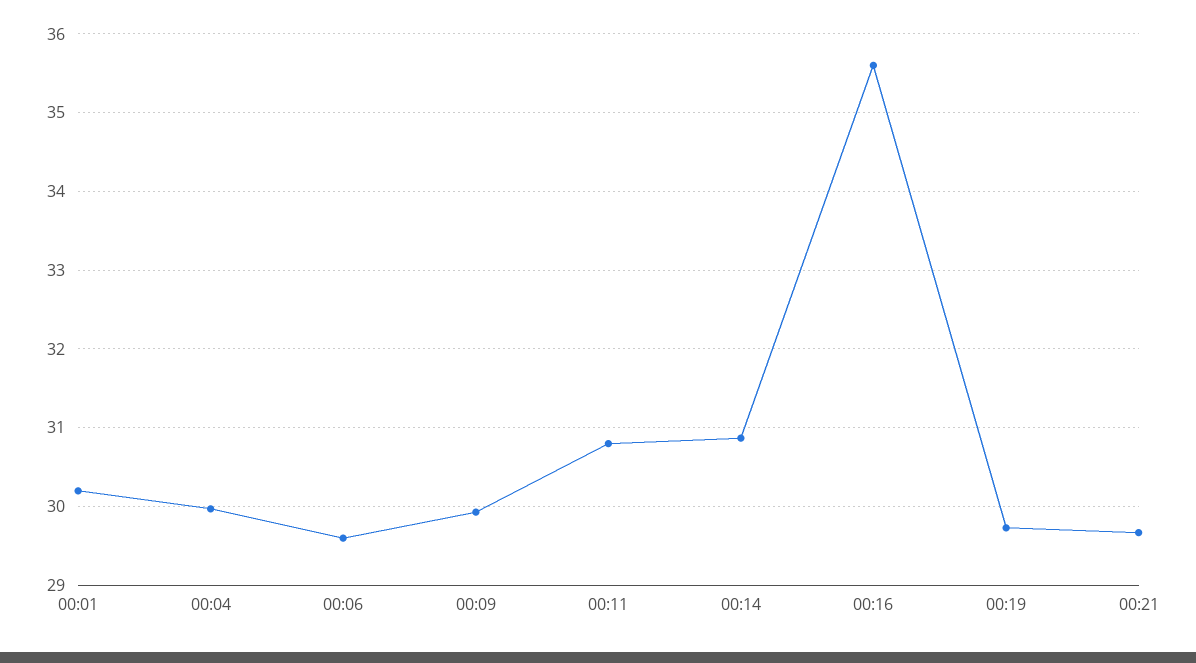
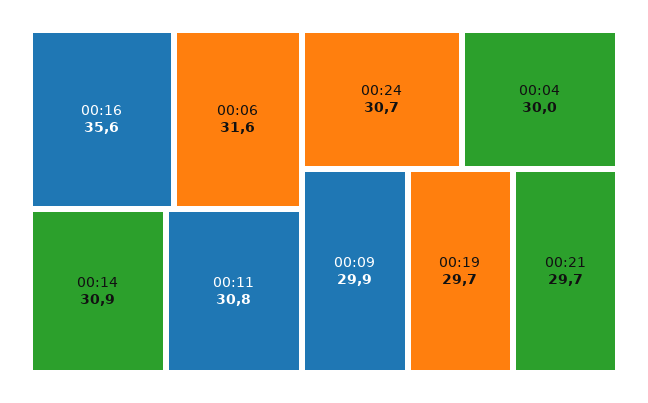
00:01: 30.2 -> none
00:06: 29.6 -> 31.6
00:24: none -> 30.7

